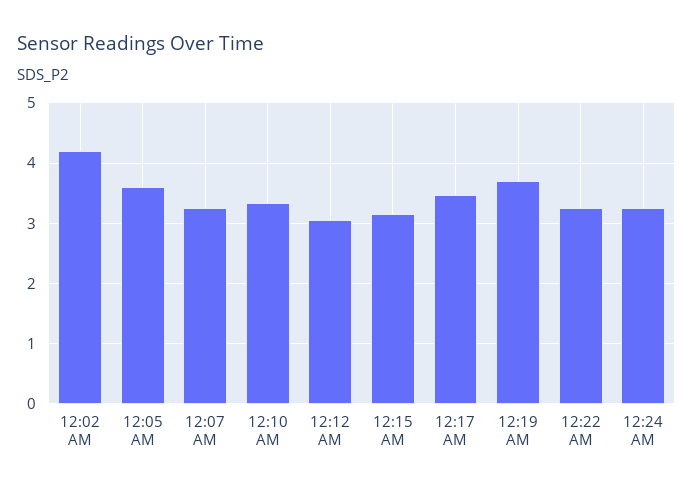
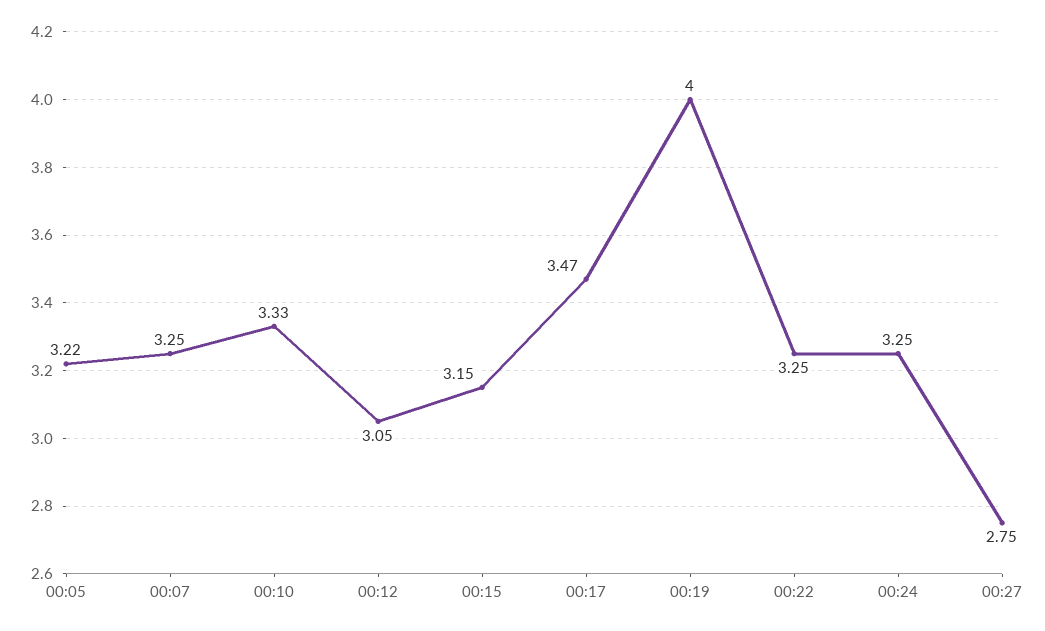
12:02 AM: 4.2 -> none
12:05 AM: 3.6 -> 3.22
12:19 AM: 3.7 -> 4
00:27: none -> 2.75

